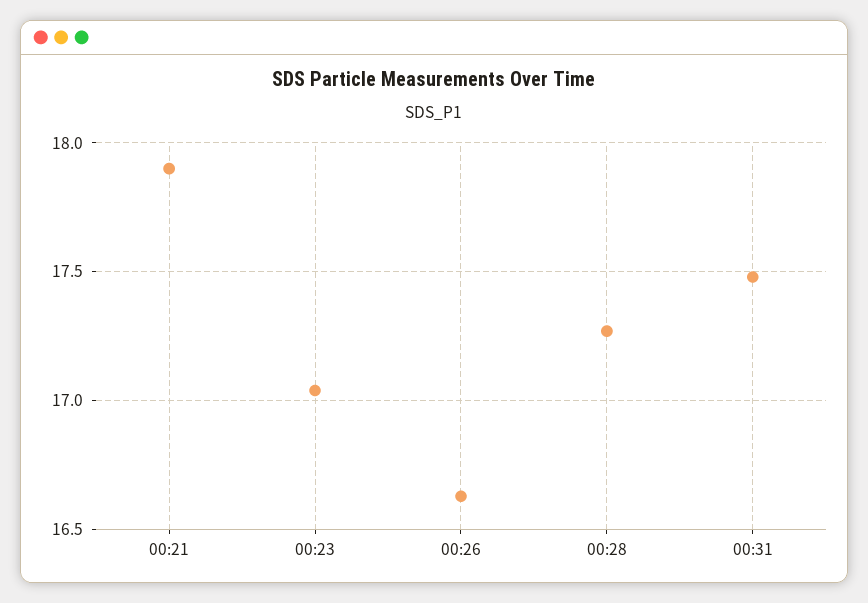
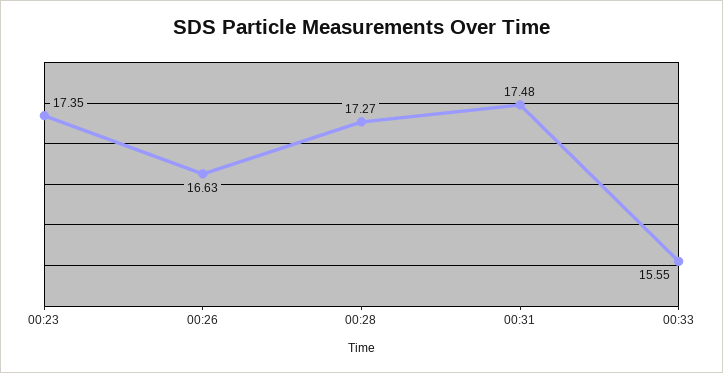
00:21: 17.9 -> none
00:23: 17.05 -> 17.35
00:33: none -> 15.55

